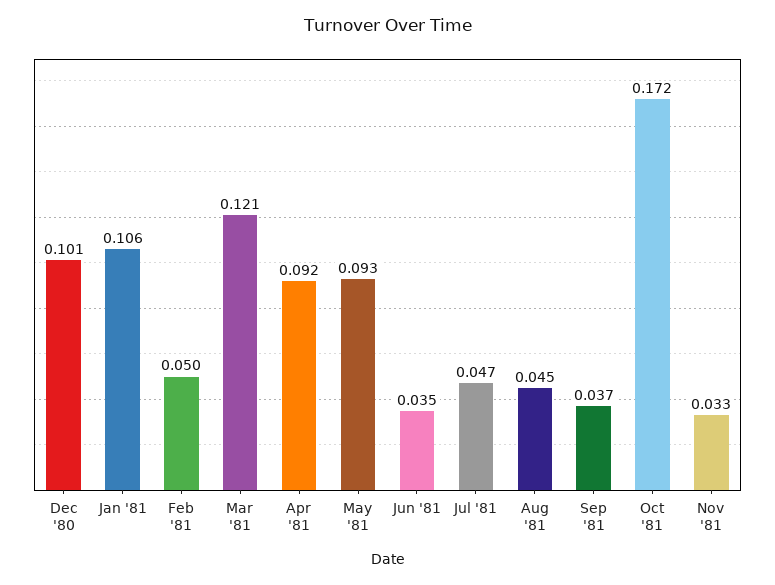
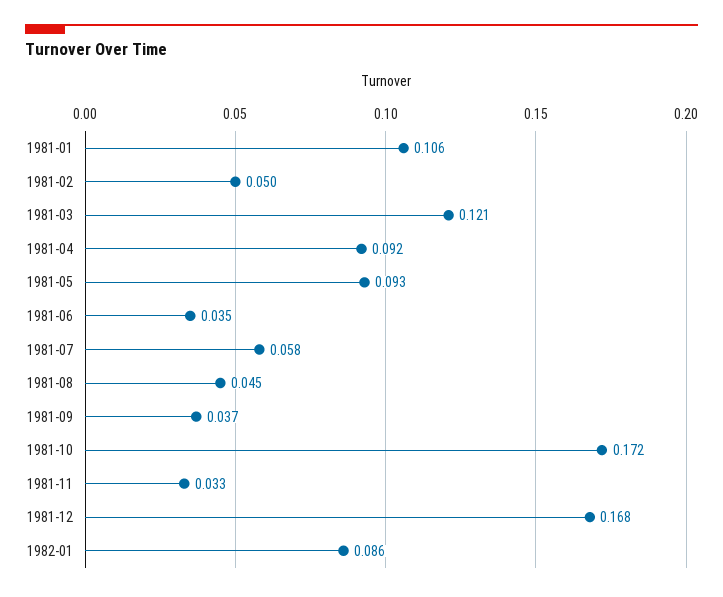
Dec '80: 0.101 -> none
Jul '81: 0.047 -> 0.058
1981-12: none -> 0.168
1982-01: none -> 0.086

